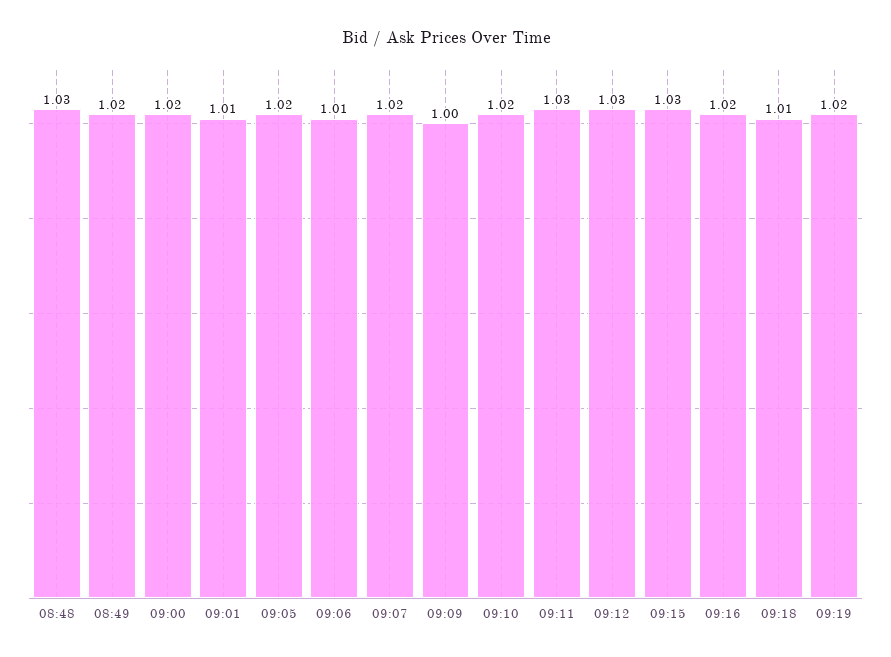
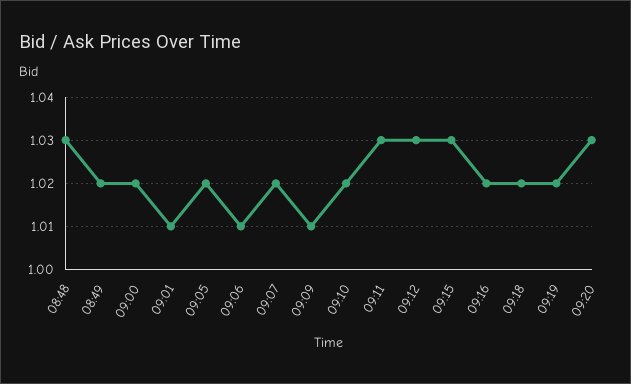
09:09: 1 -> 1.01
09:18: 1.01 -> 1.02
09:20: none -> 1.03

